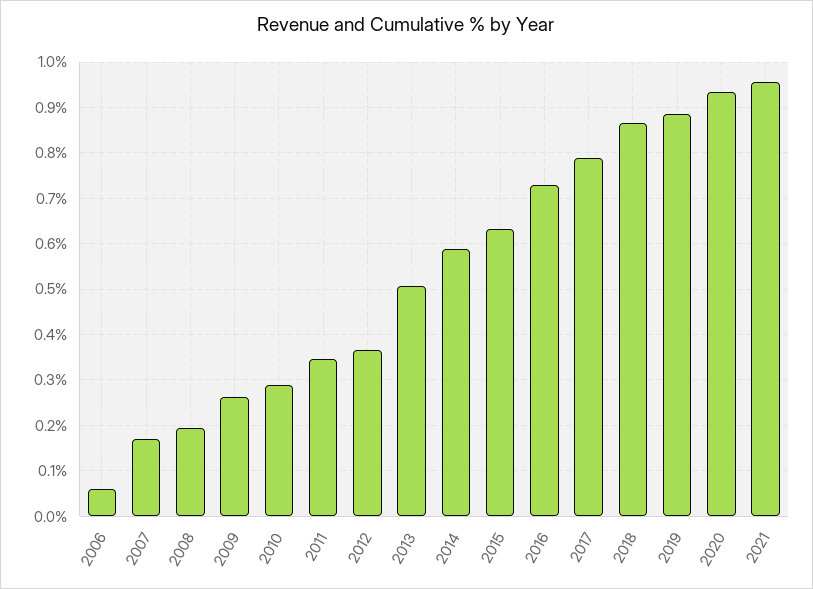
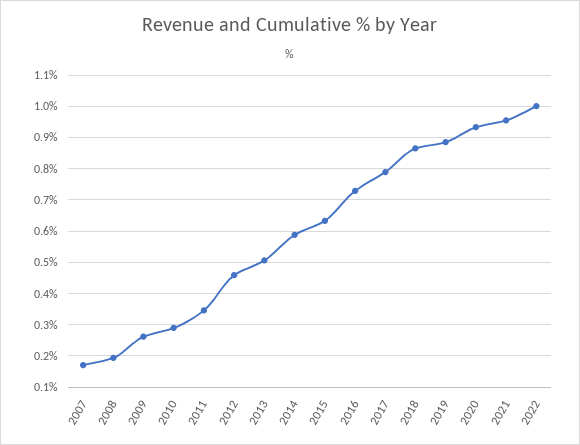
2006: 0.06 -> none
2012: 0.36 -> 0.46
2022: none -> 1

